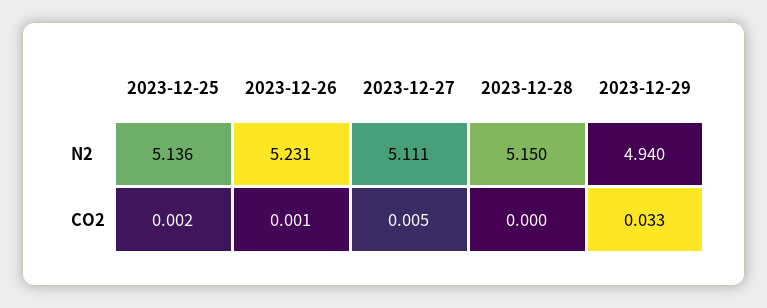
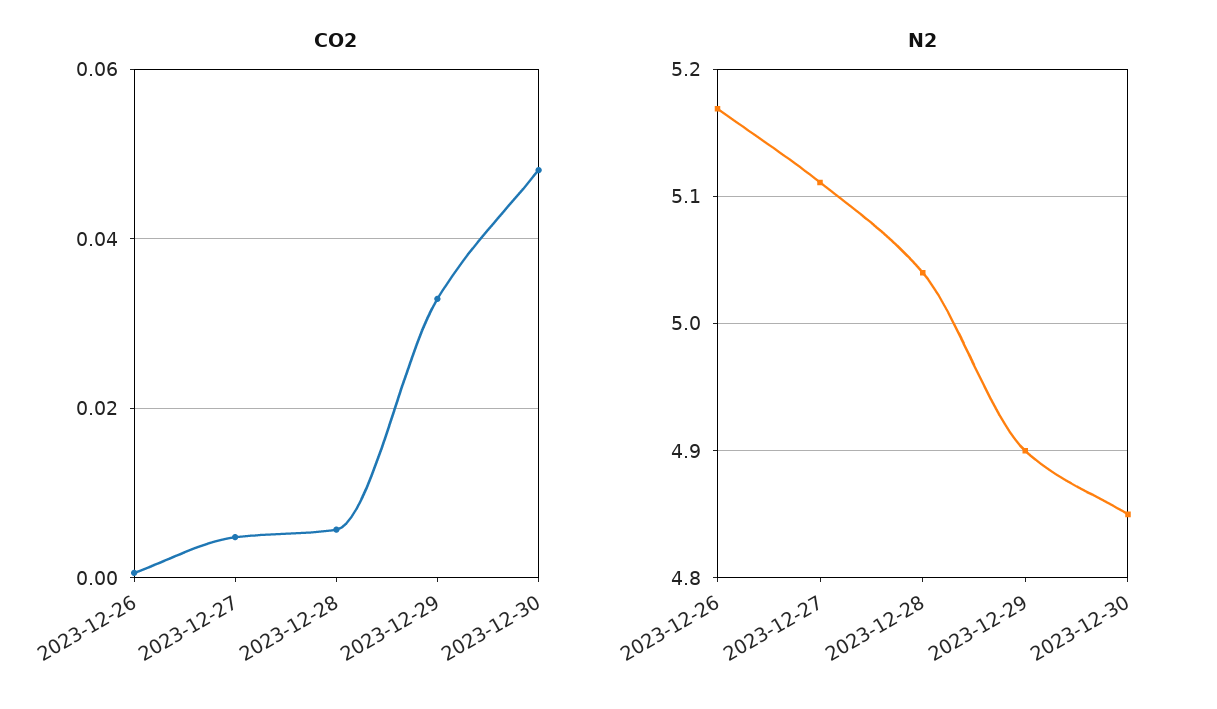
N2, 2023-12-25: 5.136 -> none
N2, 2023-12-26: 5.231 -> 5.17
N2, 2023-12-28: 5.15 -> 5.04
N2, 2023-12-29: 4.94 -> 4.9
CO2, 2023-12-25: 0.002 -> none
CO2, 2023-12-28: 0 -> 0.006
CO2, 2023-12-30: none -> 0.048
N2, 2023-12-30: none -> 4.85

